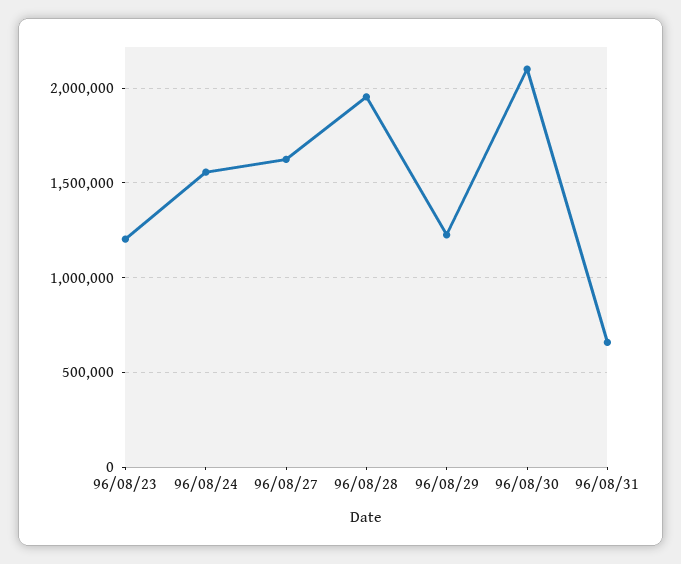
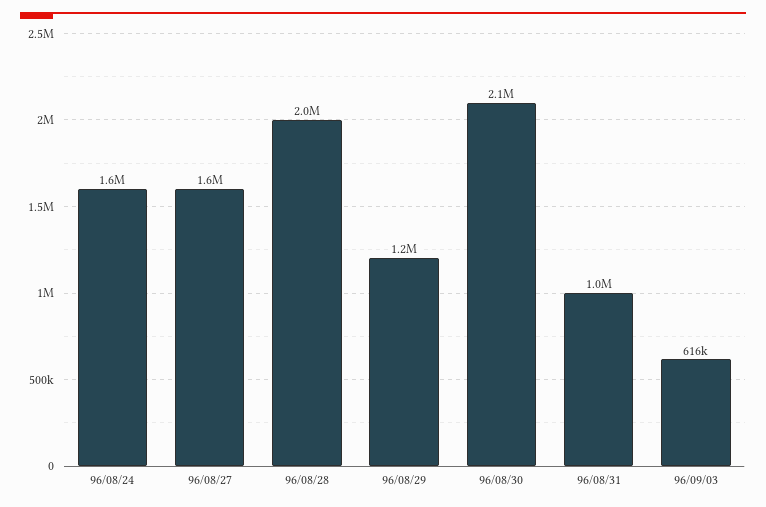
96/08/23: 1200000 -> none
96/08/31: 650000 -> 1000000
96/09/03: none -> 616000

